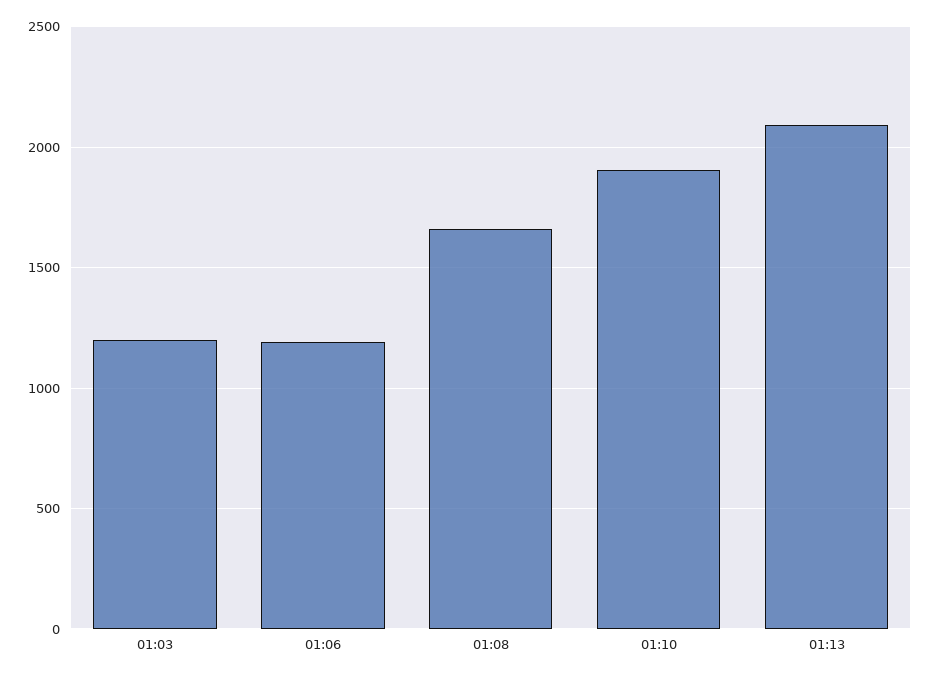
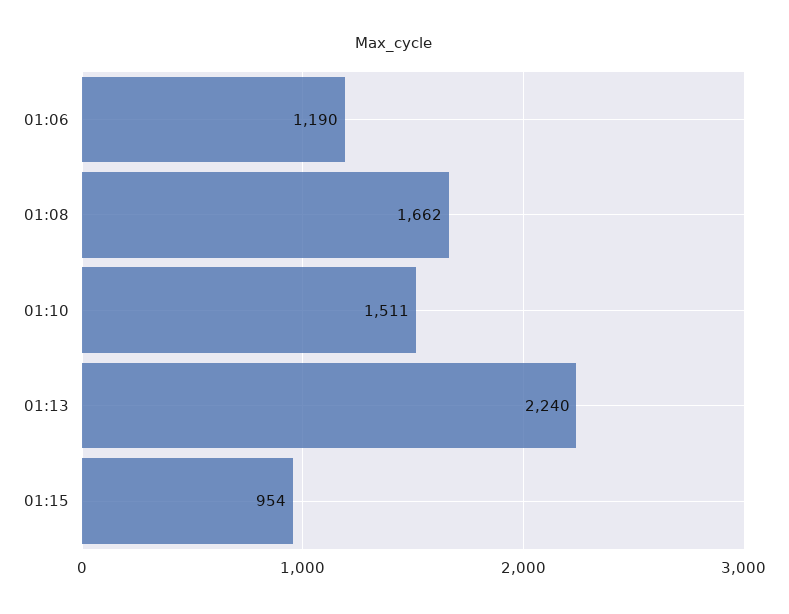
01:03: 1200 -> none
01:10: 1900 -> 1511
01:13: 2100 -> 2240
01:15: none -> 954

